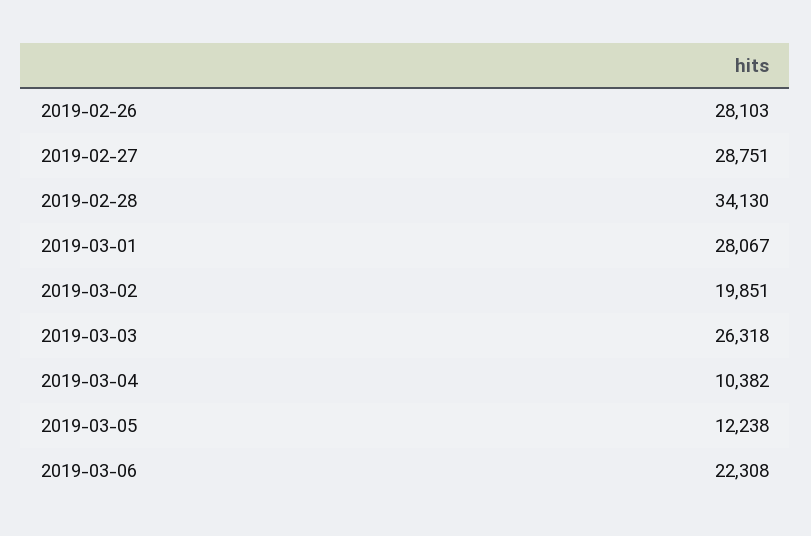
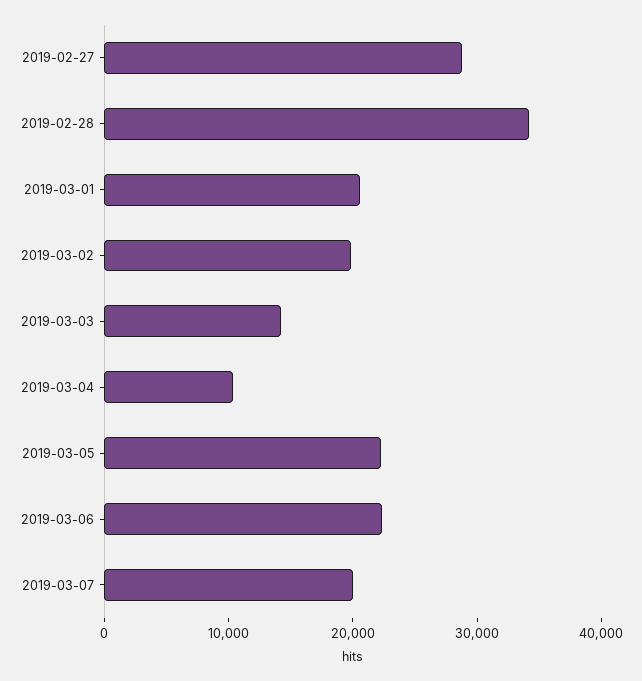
2019-02-26: 28103 -> none
2019-03-01: 28067 -> 20000
2019-03-03: 26318 -> 14000
2019-03-05: 12238 -> 22000
2019-03-07: none -> 20000

